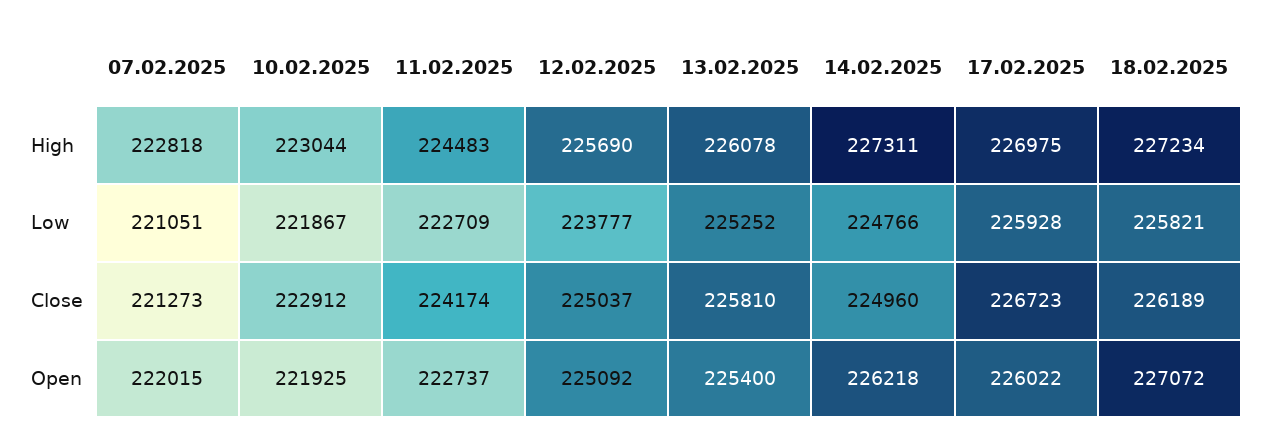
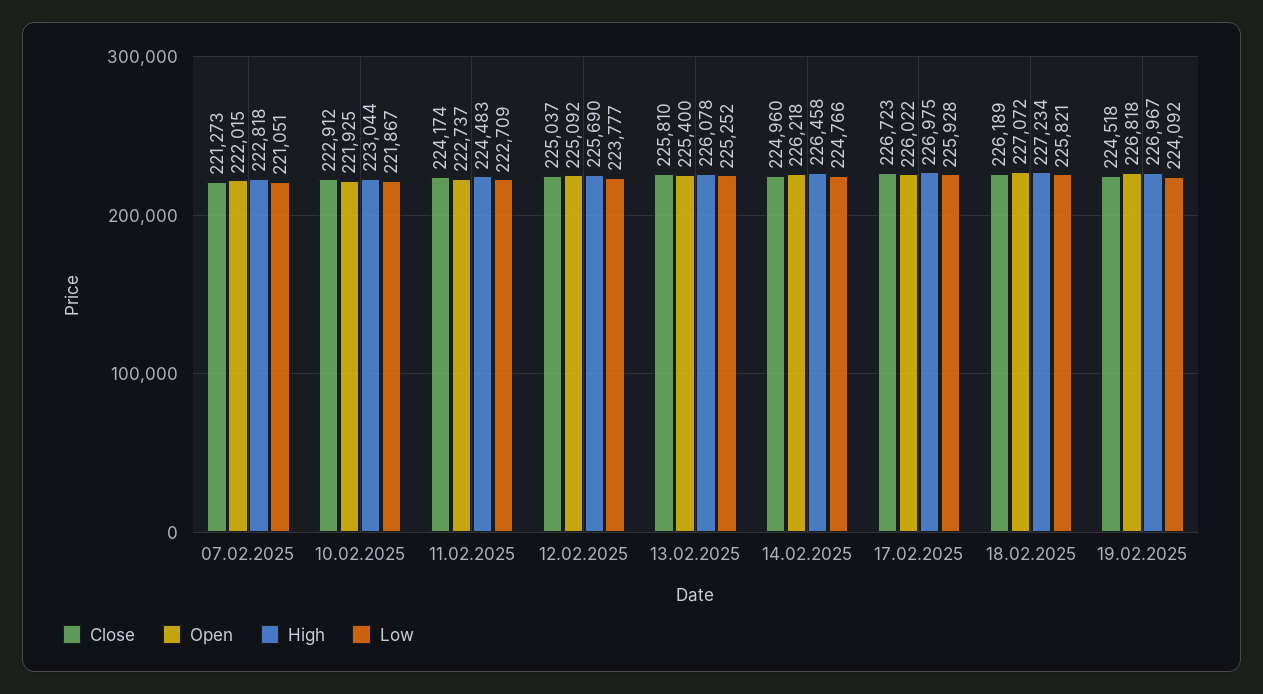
High, 14.02.2025: 227311 -> 226458
Close, 19.02.2025: none -> 224518
Open, 19.02.2025: none -> 226818
High, 19.02.2025: none -> 226967
Low, 19.02.2025: none -> 224092

